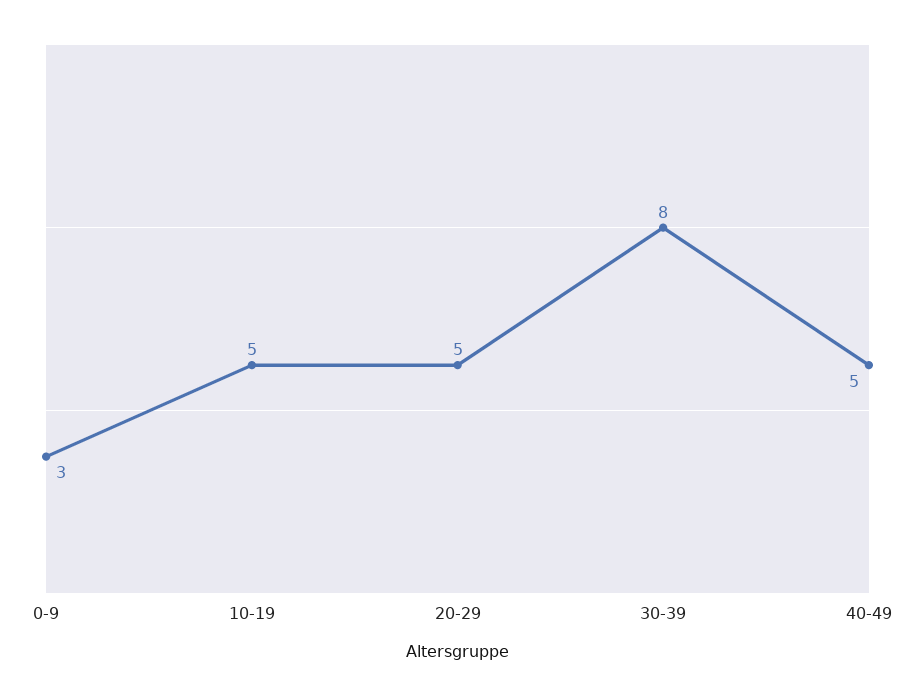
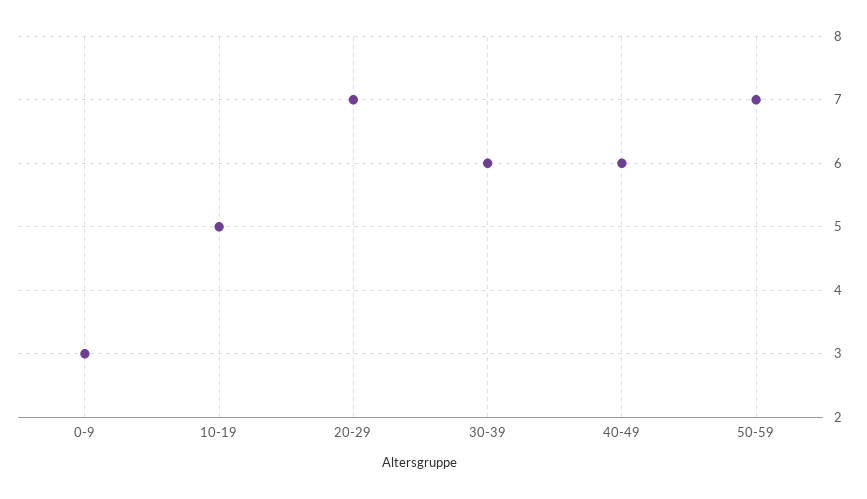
20-29: 5 -> 7
30-39: 8 -> 6
40-49: 5 -> 6
50-59: none -> 7

